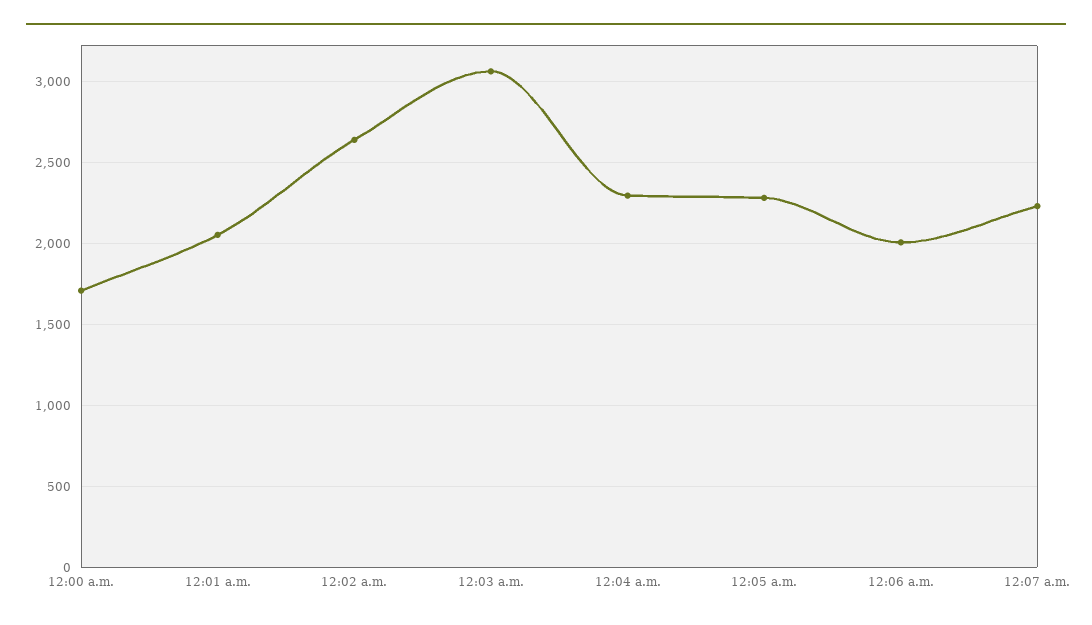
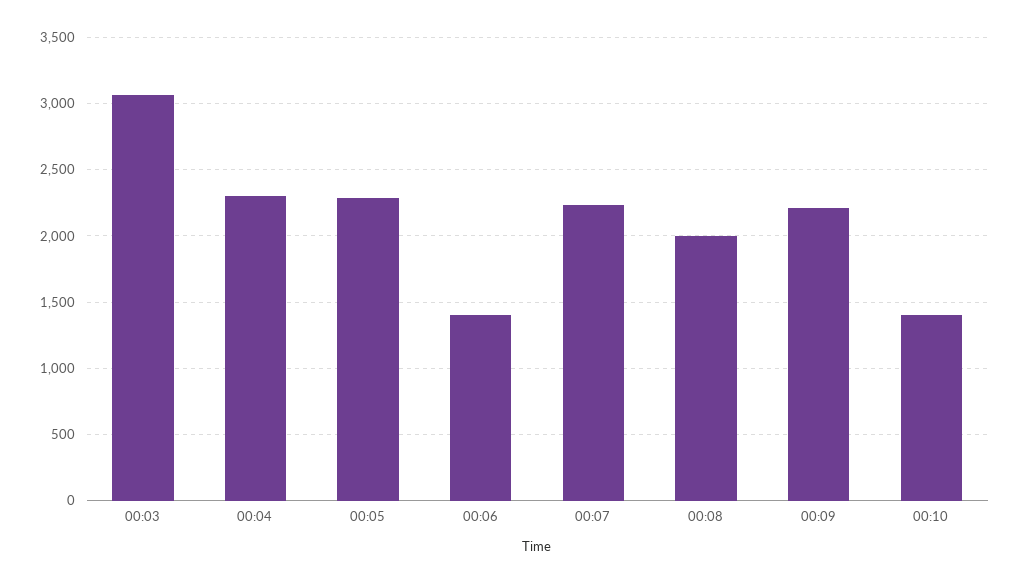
12:00 a.m.: 1700 -> none
12:01 a.m.: 2050 -> none
12:02 a.m.: 2650 -> none
12:06 a.m.: 2000 -> 1400
00:08: none -> 2000
00:09: none -> 2200
00:10: none -> 1400

